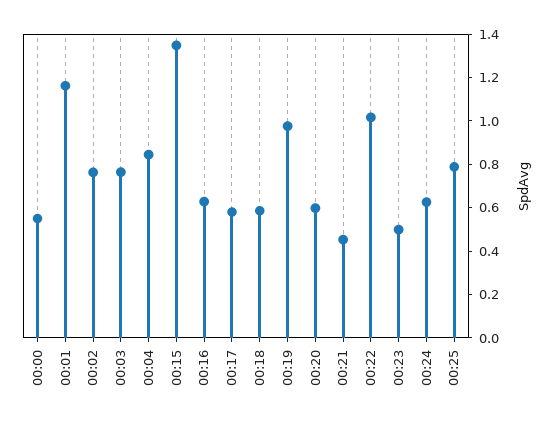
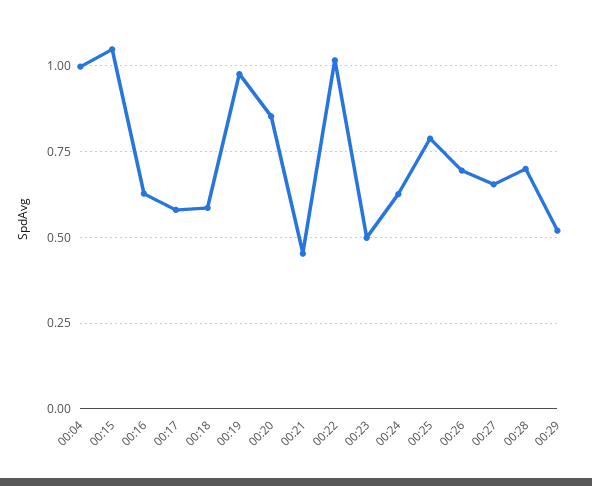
00:00: 0.55 -> none
00:01: 1.15 -> none
00:02: 0.75 -> none
00:03: 0.75 -> none
00:04: 0.85 -> 1
00:15: 1.35 -> 1.05
00:20: 0.6 -> 0.85
00:26: none -> 0.7
00:27: none -> 0.65
00:28: none -> 0.7
00:29: none -> 0.525

